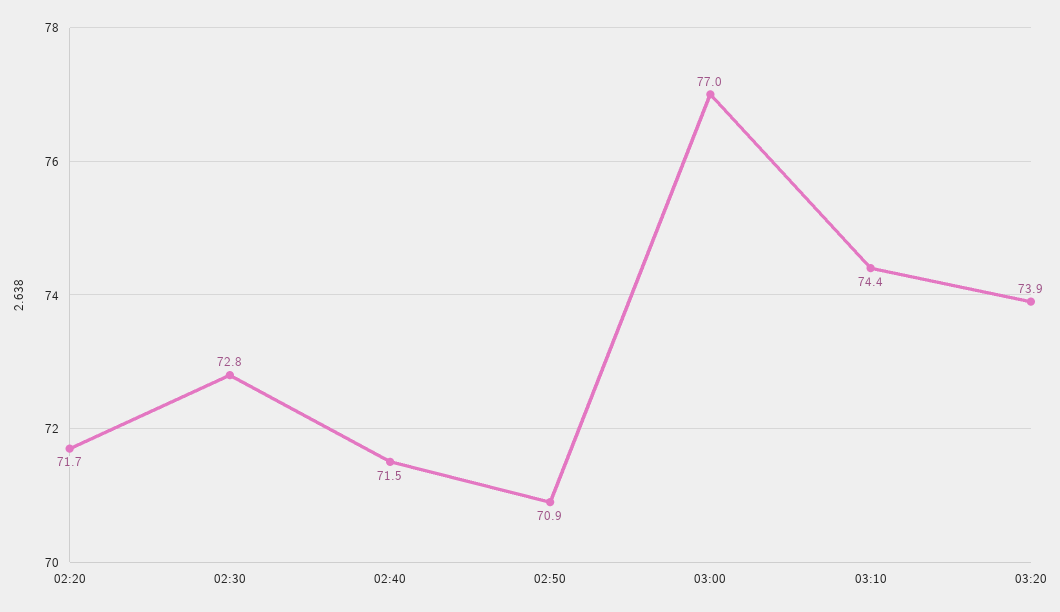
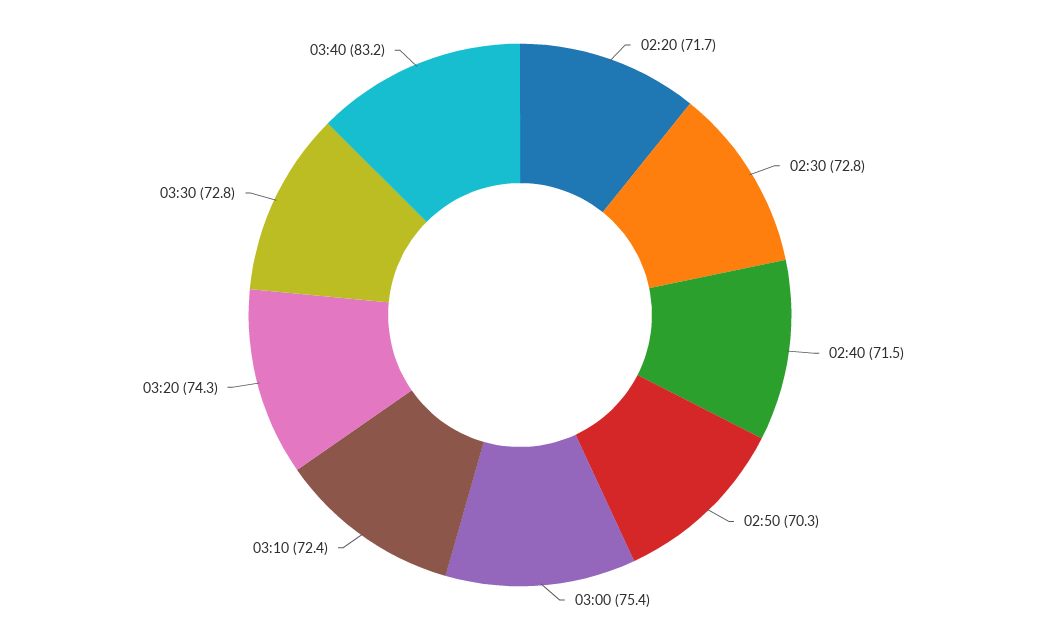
02:50: 70.9 -> 70.3
03:00: 77 -> 75.4
03:10: 74.4 -> 72.4
03:20: 73.9 -> 74.3
03:30: none -> 72.8
03:40: none -> 83.2

